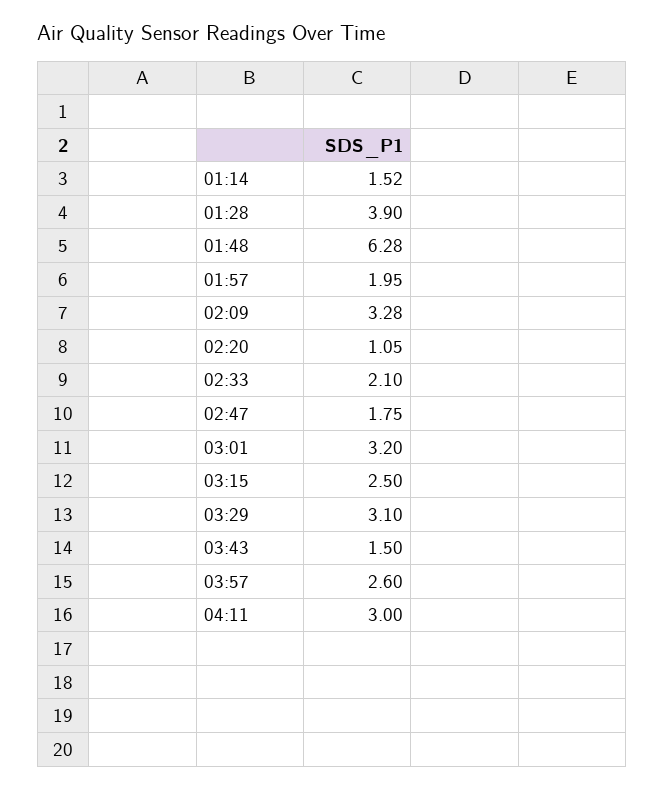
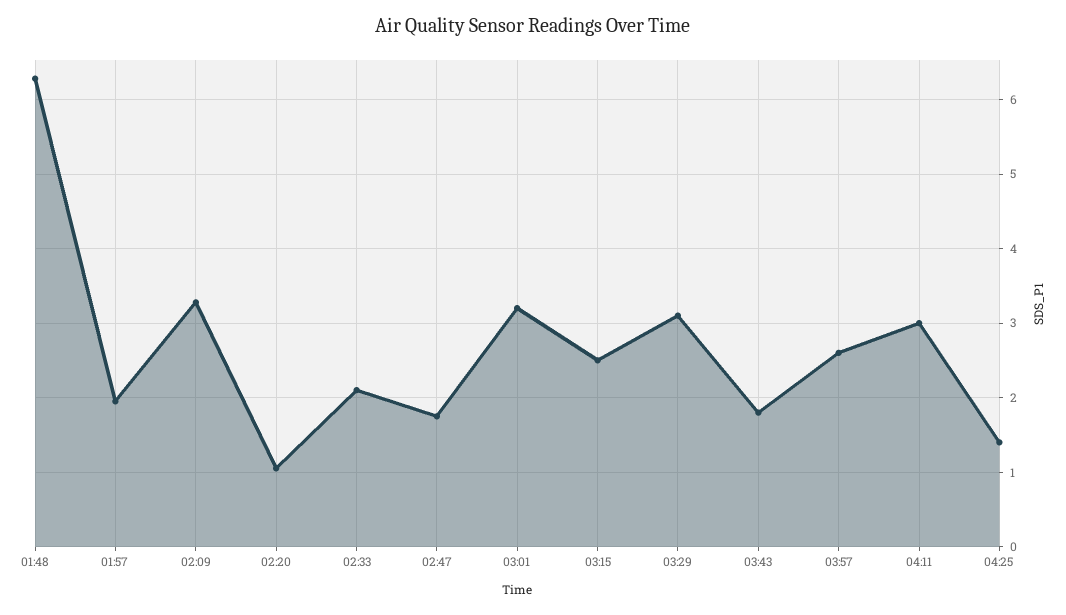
01:14: 1.52 -> none
01:28: 3.9 -> none
03:43: 1.5 -> 1.8
04:25: none -> 1.4

